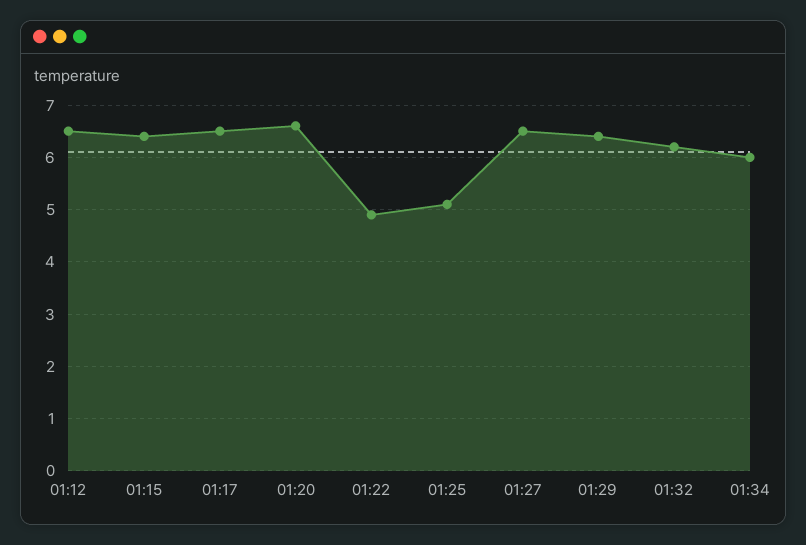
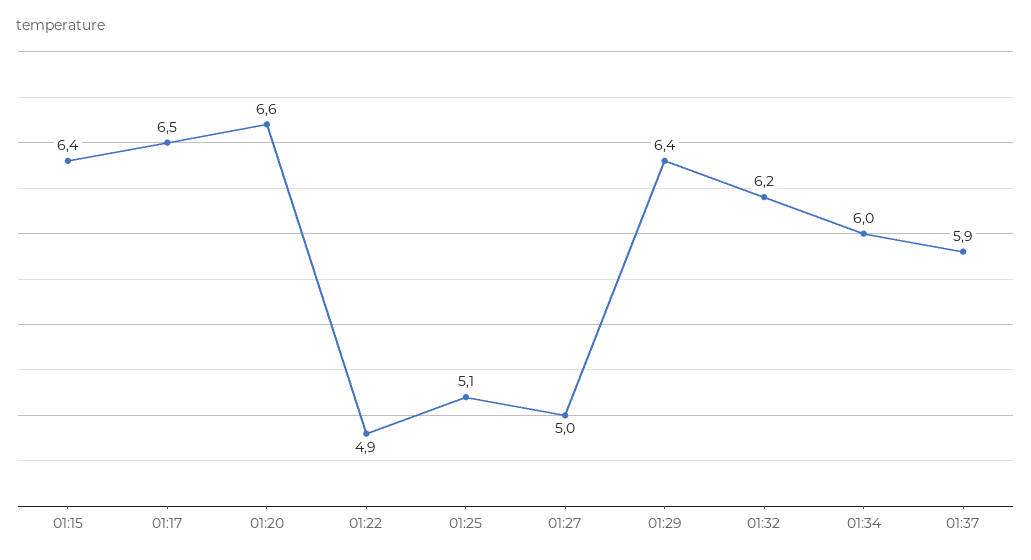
01:12: 6.5 -> none
01:27: 6.5 -> 5
01:37: none -> 5.9

